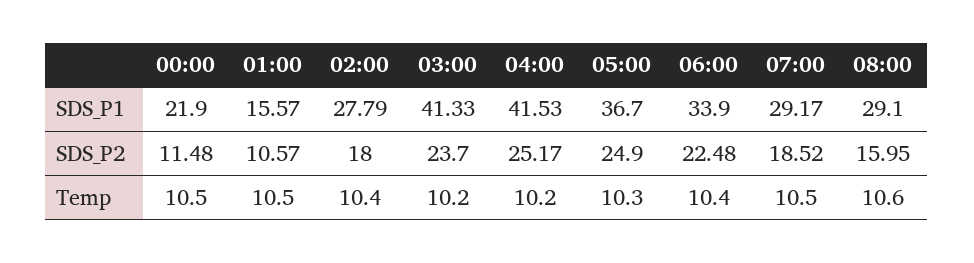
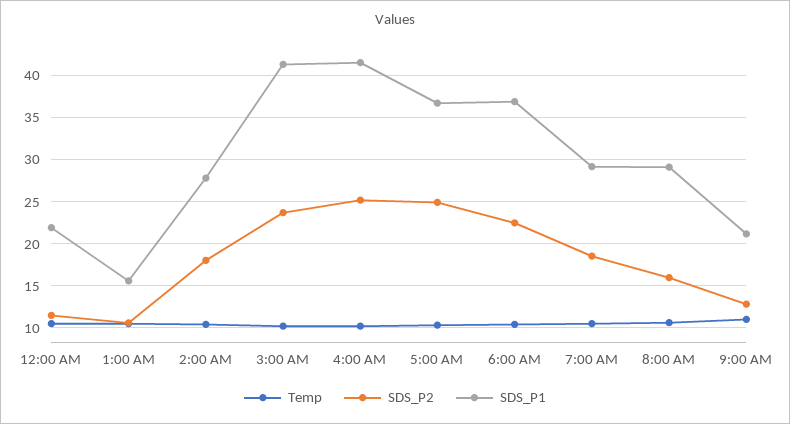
SDS_P1, 06:00: 33.9 -> 37
Temp, 9:00 AM: none -> 11
SDS_P2, 9:00 AM: none -> 13
SDS_P1, 9:00 AM: none -> 21

